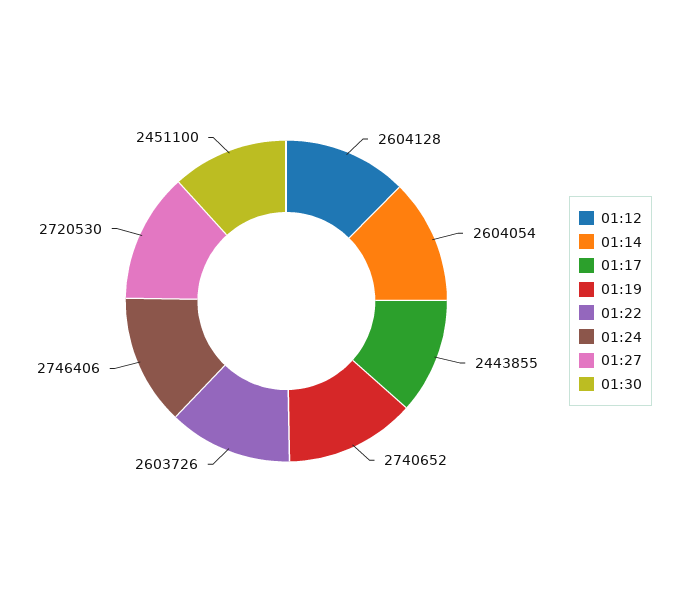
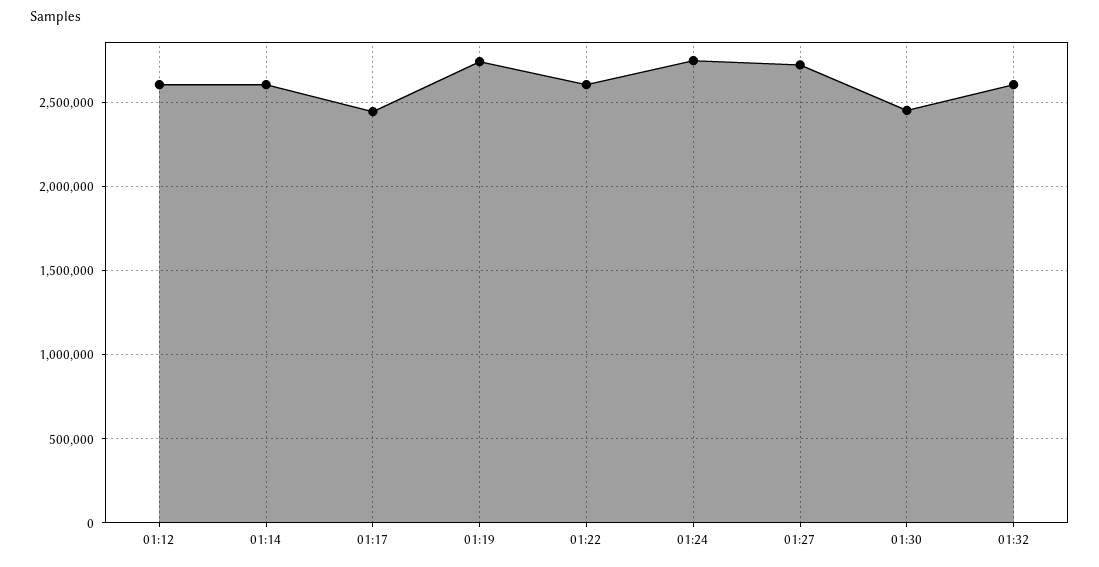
01:32: none -> 2600000

